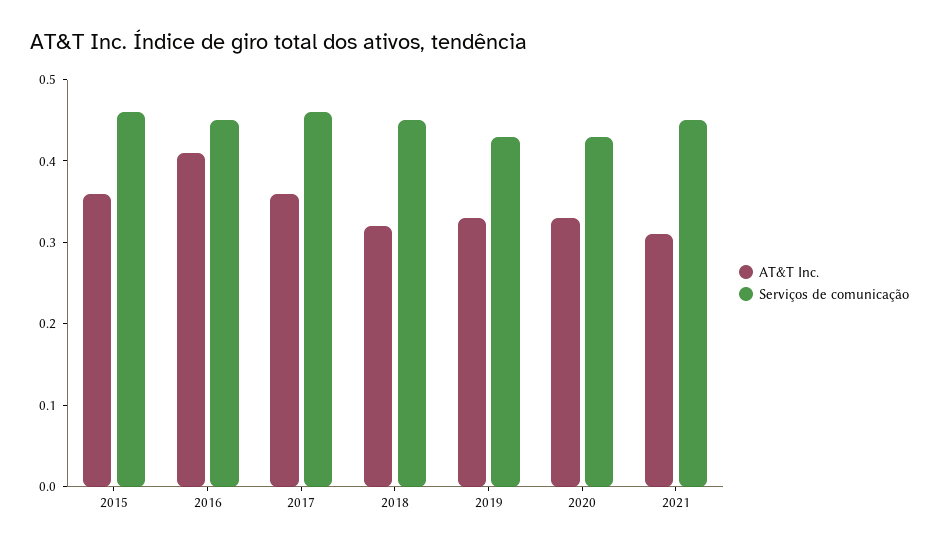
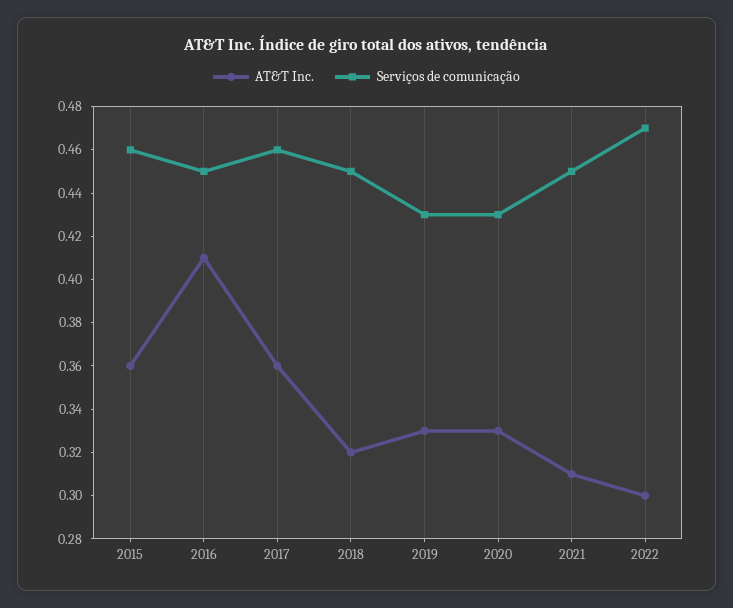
AT&T Inc., 2022: none -> 0.3
Serviços de comunicação, 2022: none -> 0.47

